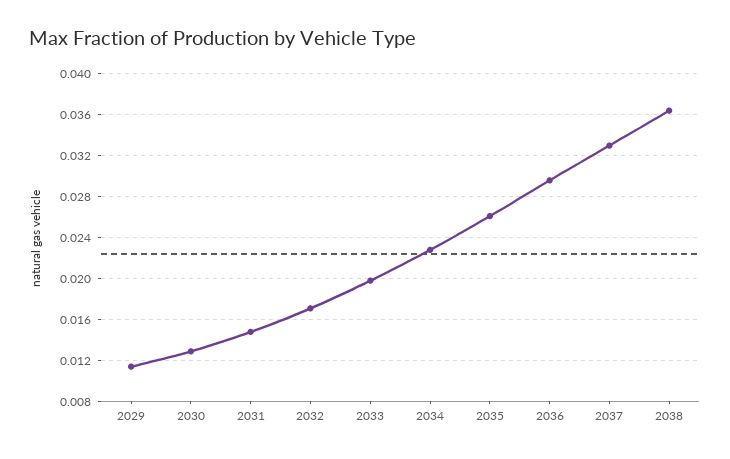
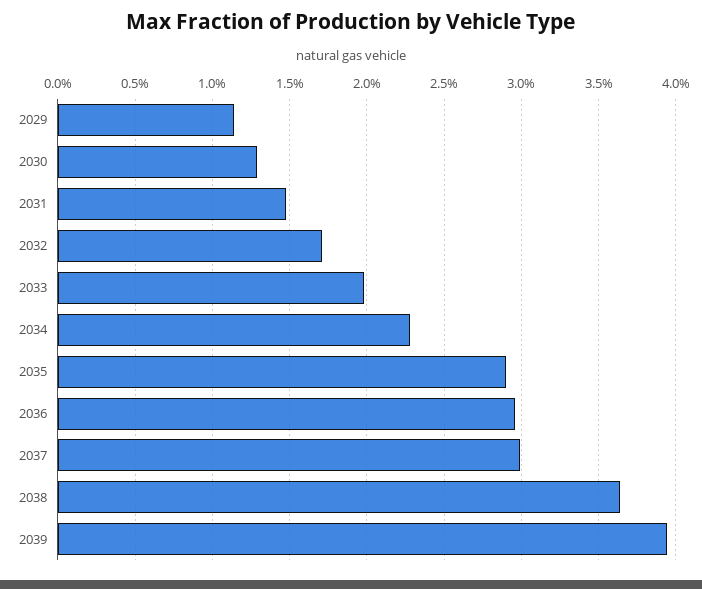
2035: 0.026 -> 0.029
2037: 0.033 -> 0.03
2039: none -> 0.0395

